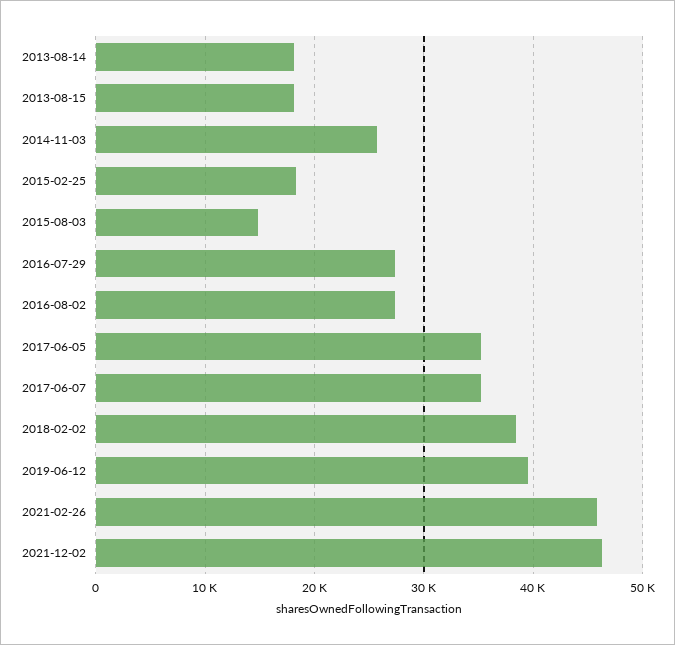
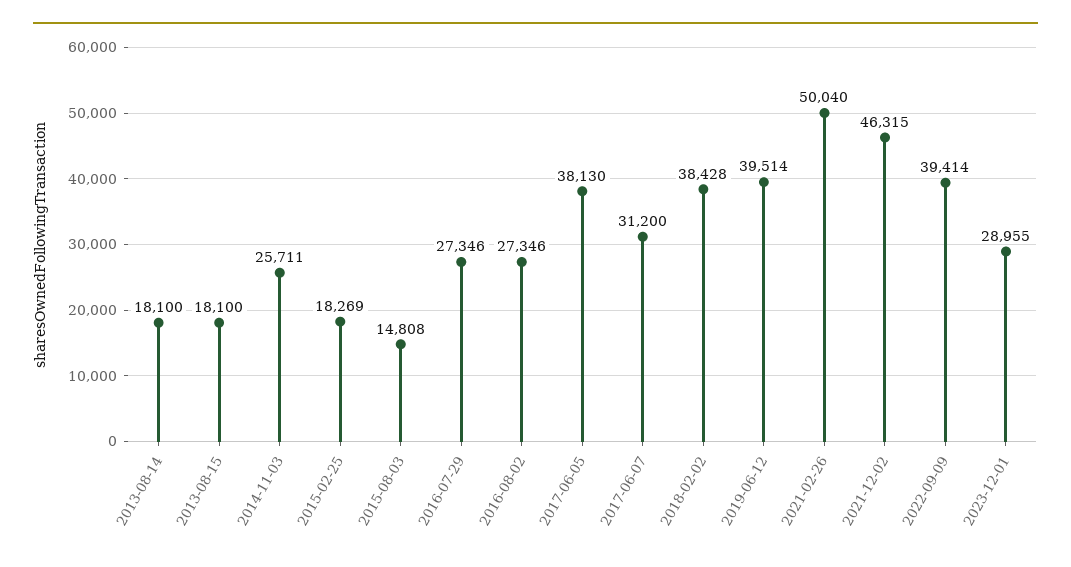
2017-06-05: 35000 -> 38130
2017-06-07: 35000 -> 31200
2021-02-26: 46000 -> 50040
2022-09-09: none -> 39414
2023-12-01: none -> 28955

